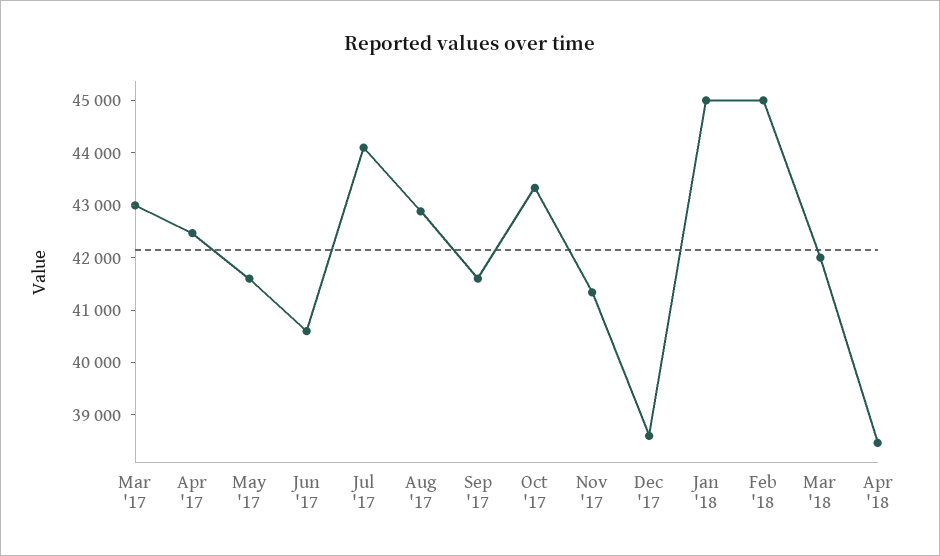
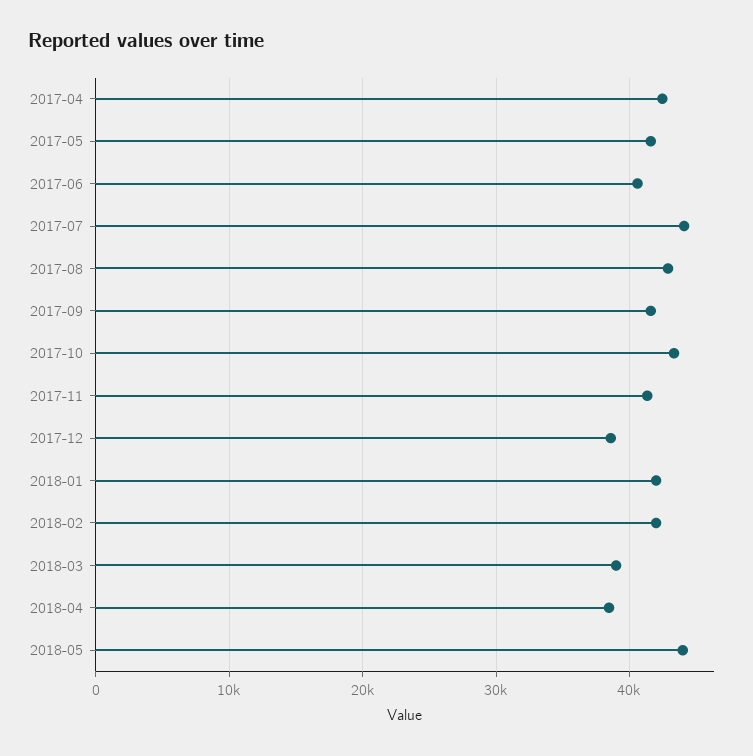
Mar '17: 43000 -> none
Jan '18: 45000 -> 42000
Feb '18: 45000 -> 42000
Mar '18: 42000 -> 39000
2018-05: none -> 44000

